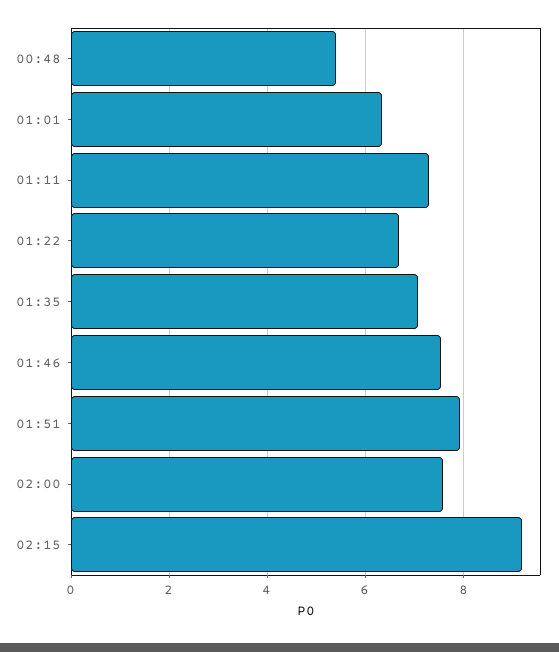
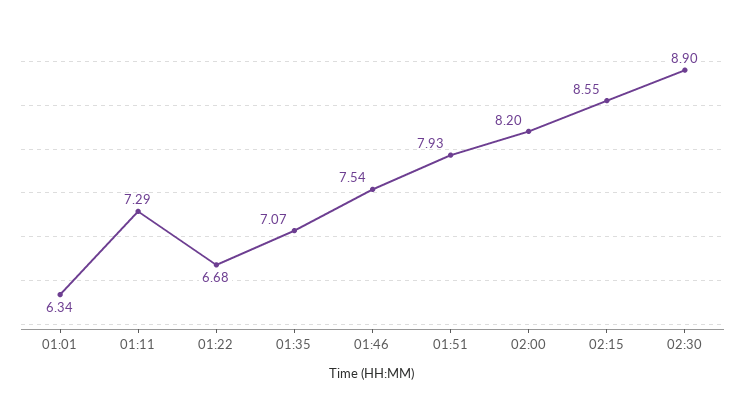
00:48: 5.4 -> none
02:00: 7.6 -> 8.2
02:15: 9.2 -> 8.55
02:30: none -> 8.9

